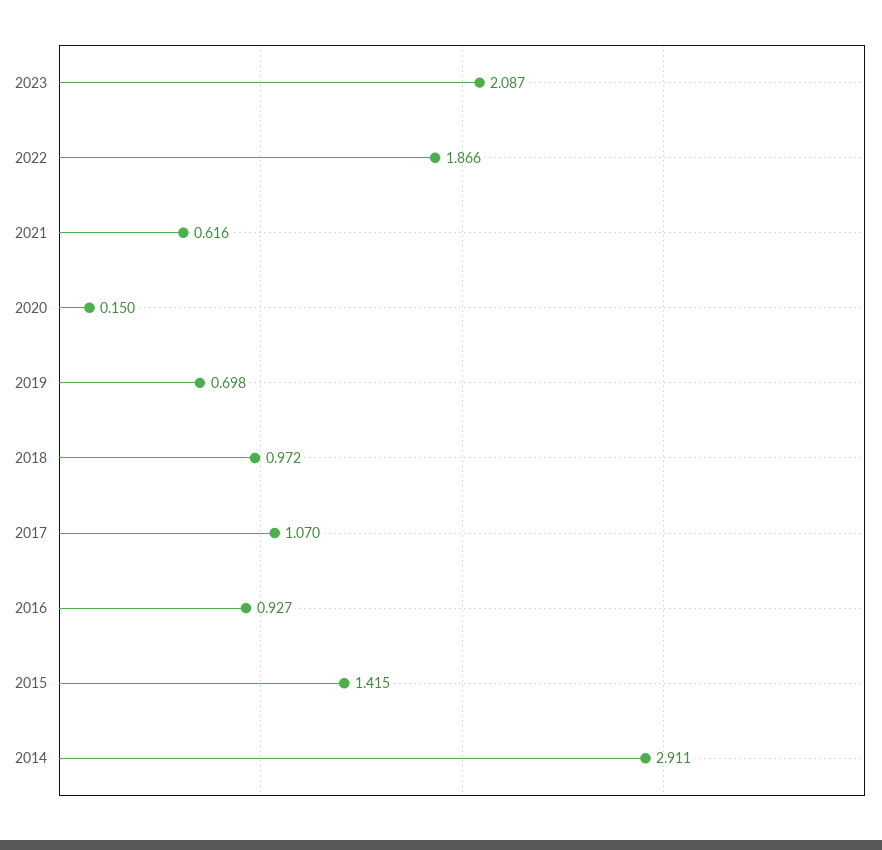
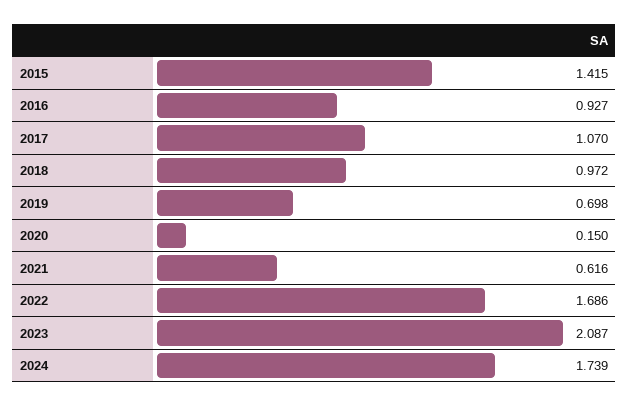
2022: 1.866 -> 1.686
2014: 2.911 -> none
2024: none -> 1.739

